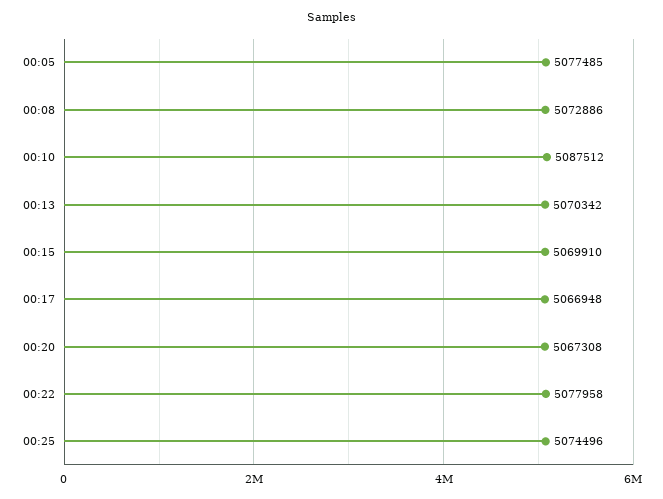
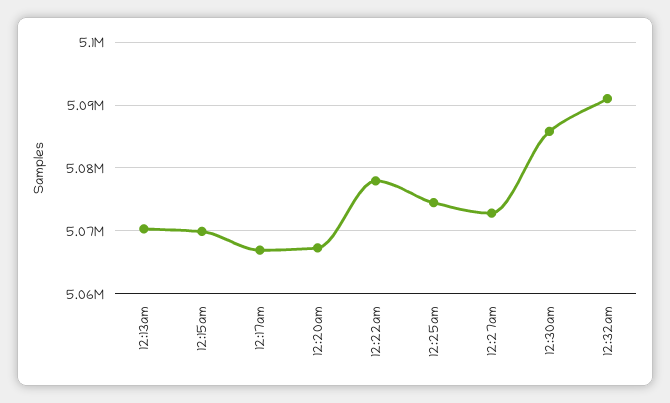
00:05: 5077485 -> none
00:08: 5072886 -> none
00:10: 5087512 -> none
12:27am: none -> 5073000
12:30am: none -> 5086000
12:32am: none -> 5091000

